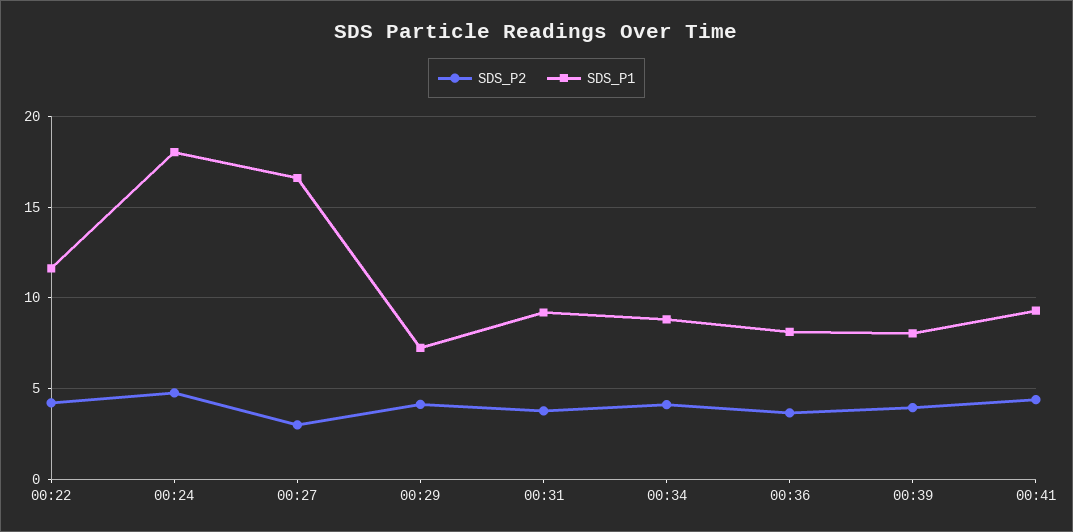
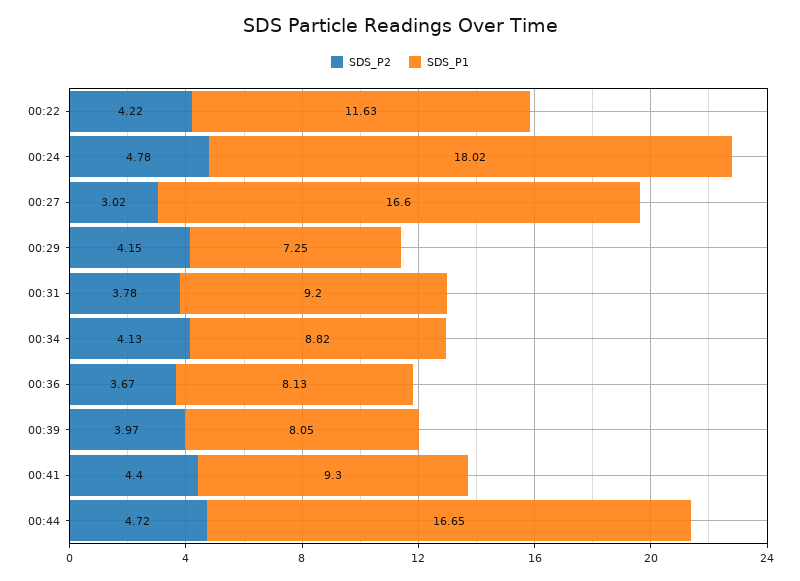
SDS_P2, 00:44: none -> 4.72
SDS_P1, 00:44: none -> 16.65

